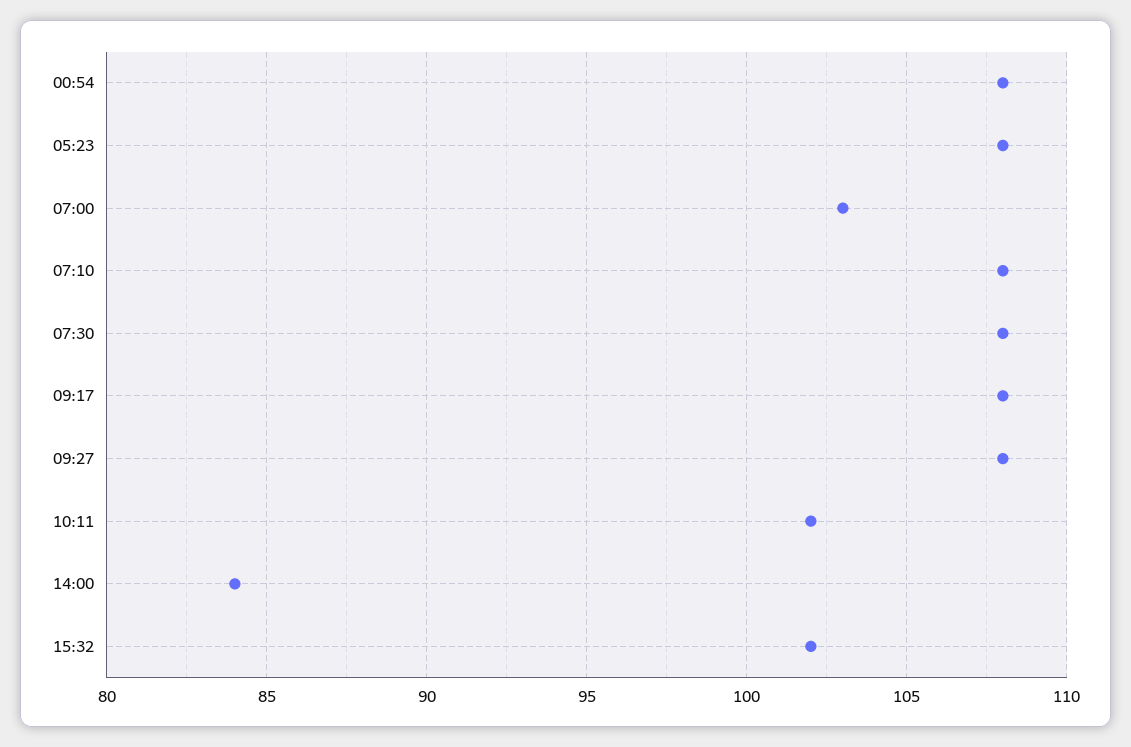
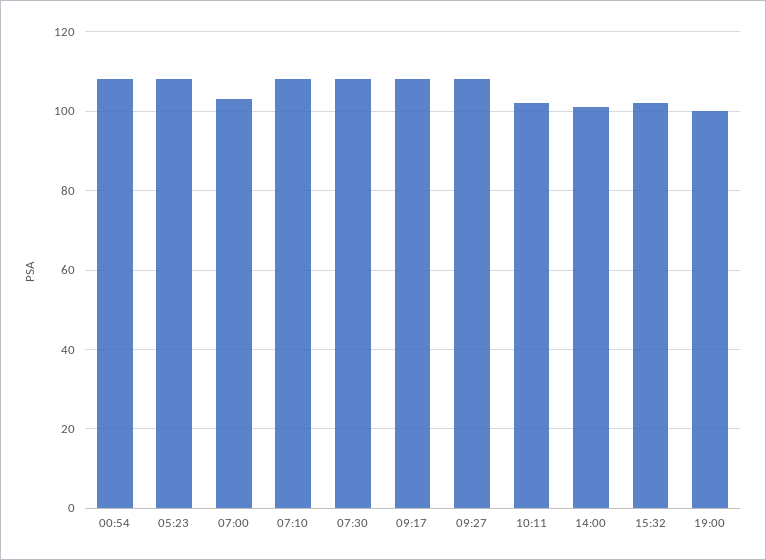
14:00: 84 -> 100
19:00: none -> 100

